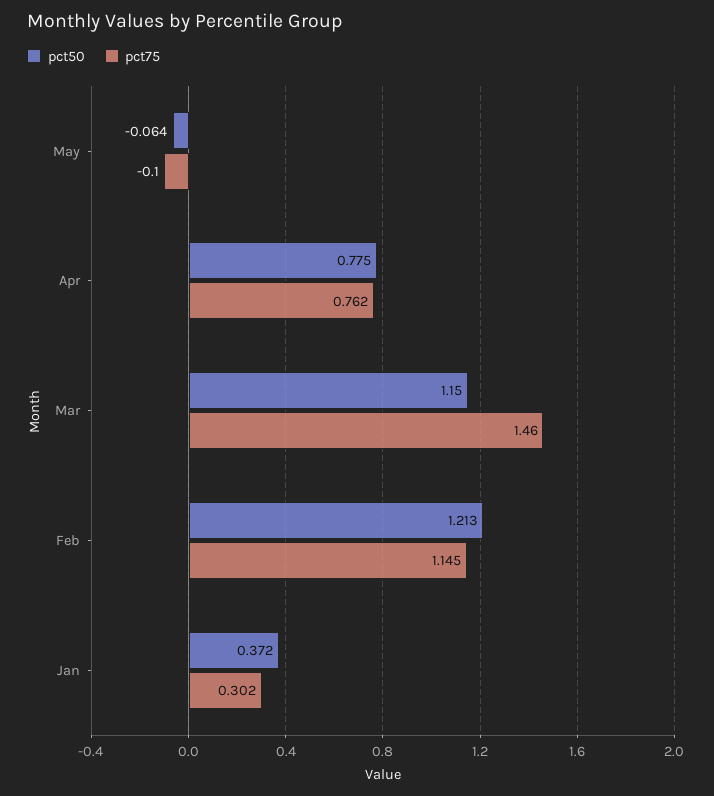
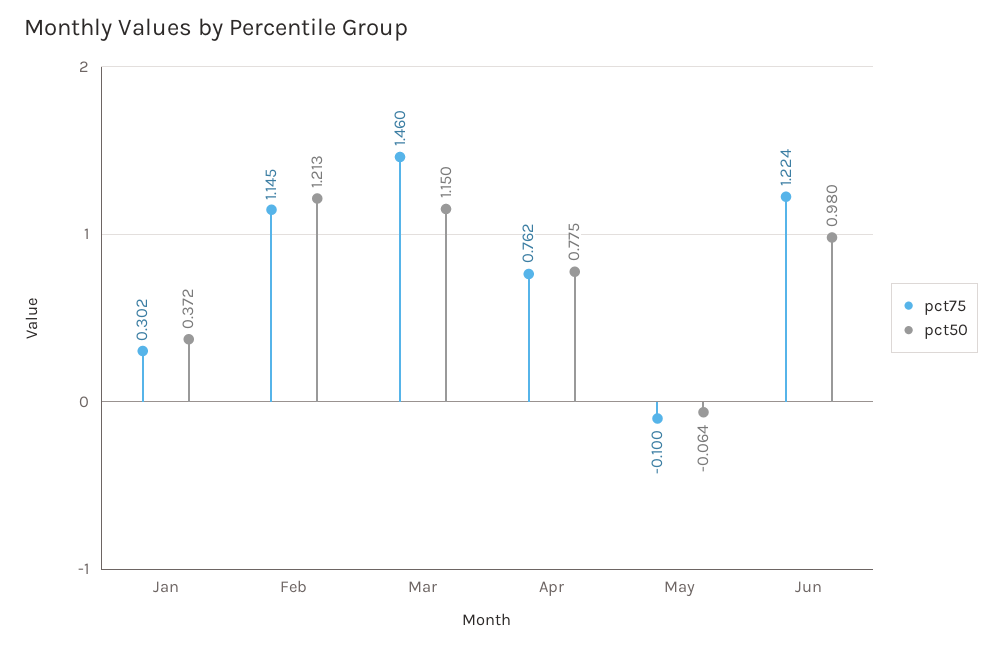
pct75, Jun: none -> 1.224
pct50, Jun: none -> 0.98

